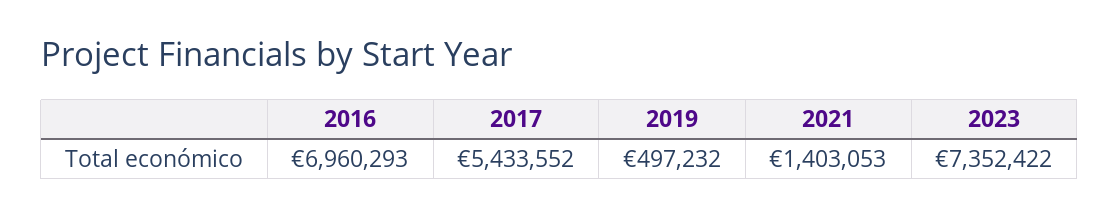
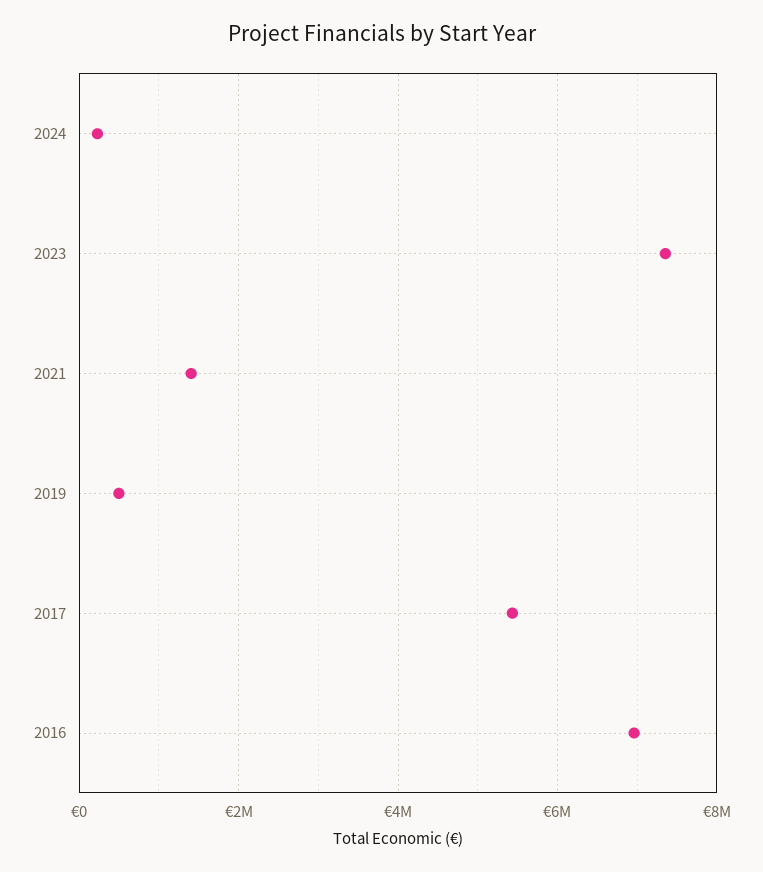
2024: none -> 200000

